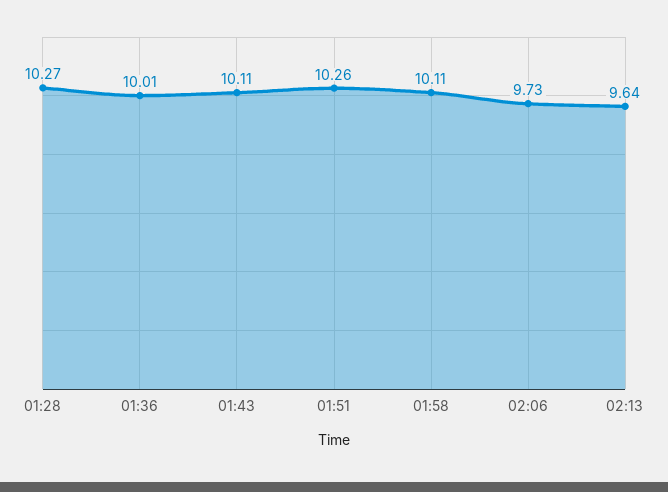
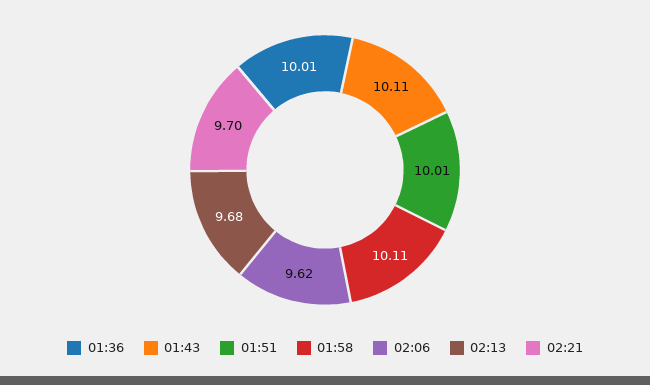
01:28: 10.27 -> none
01:51: 10.26 -> 10.01
02:06: 9.73 -> 9.62
02:13: 9.64 -> 9.68
02:21: none -> 9.7

